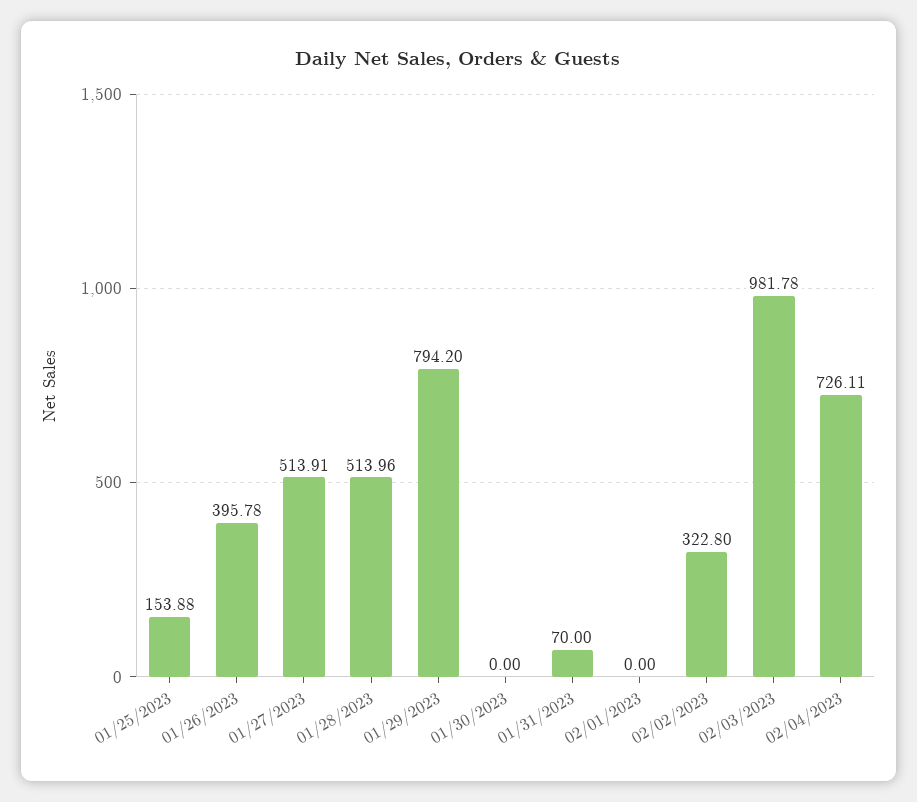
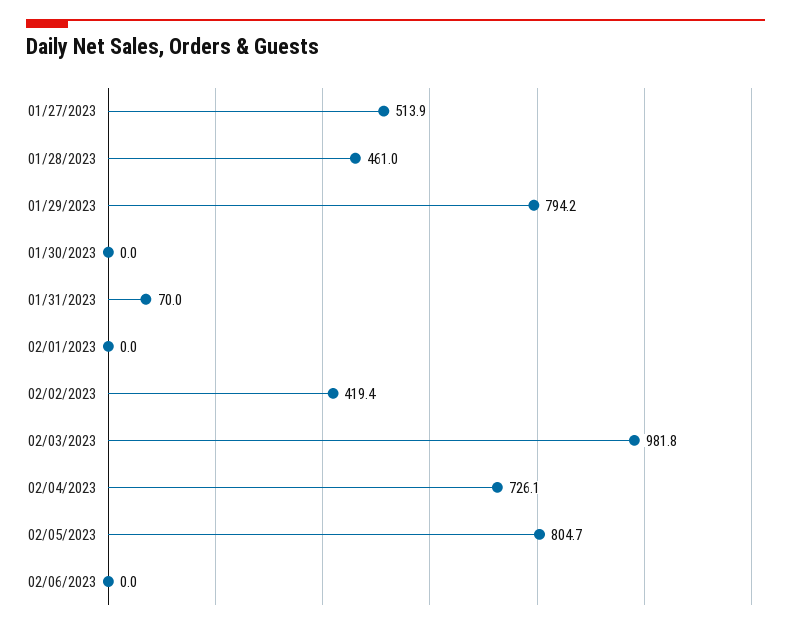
01/25/2023: 153.88 -> none
01/26/2023: 395.78 -> none
01/28/2023: 513.96 -> 461
02/02/2023: 322.8 -> 419.4
02/05/2023: none -> 804.7
02/06/2023: none -> 0

